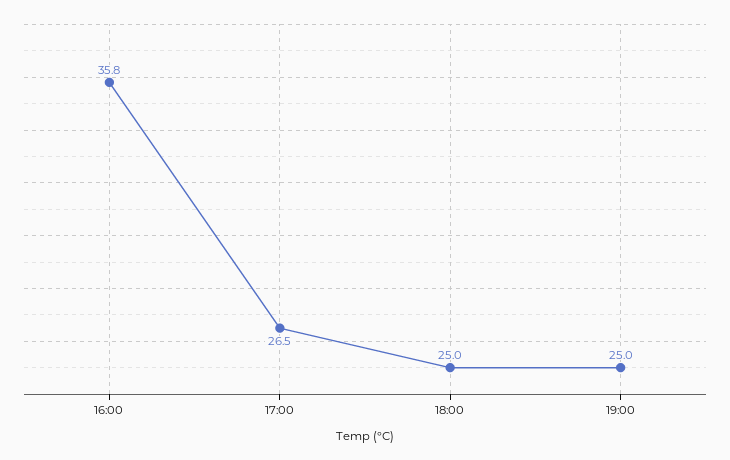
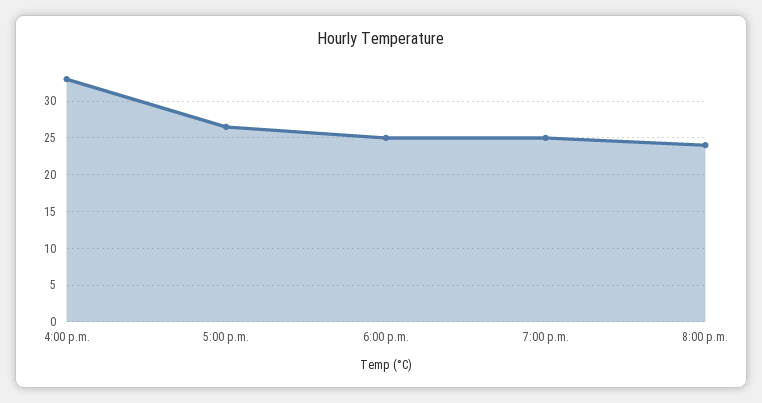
16:00: 35.8 -> 33
8:00 p.m.: none -> 24

